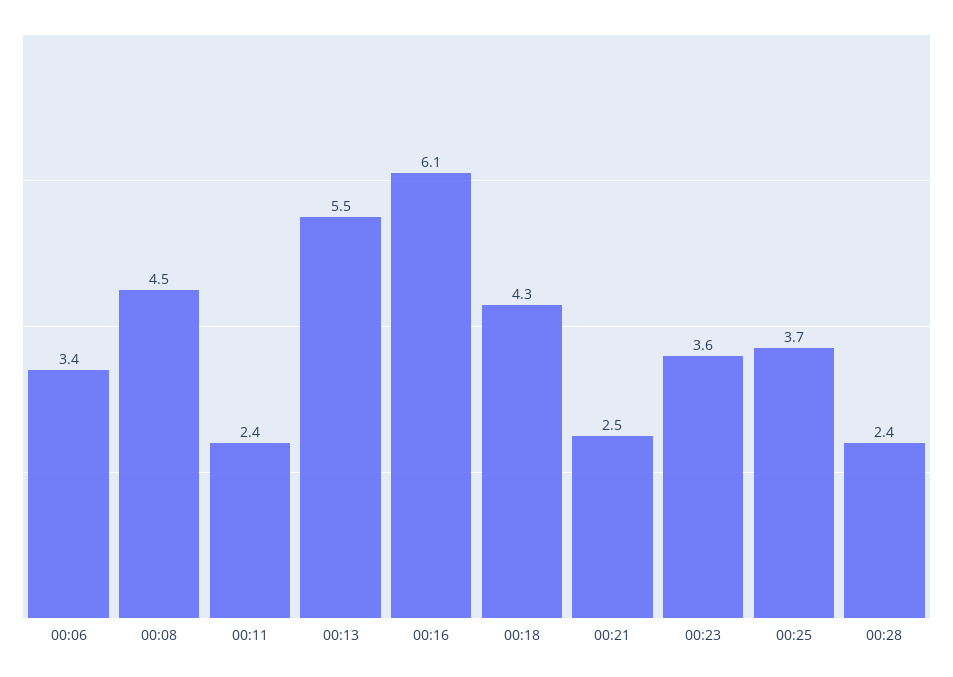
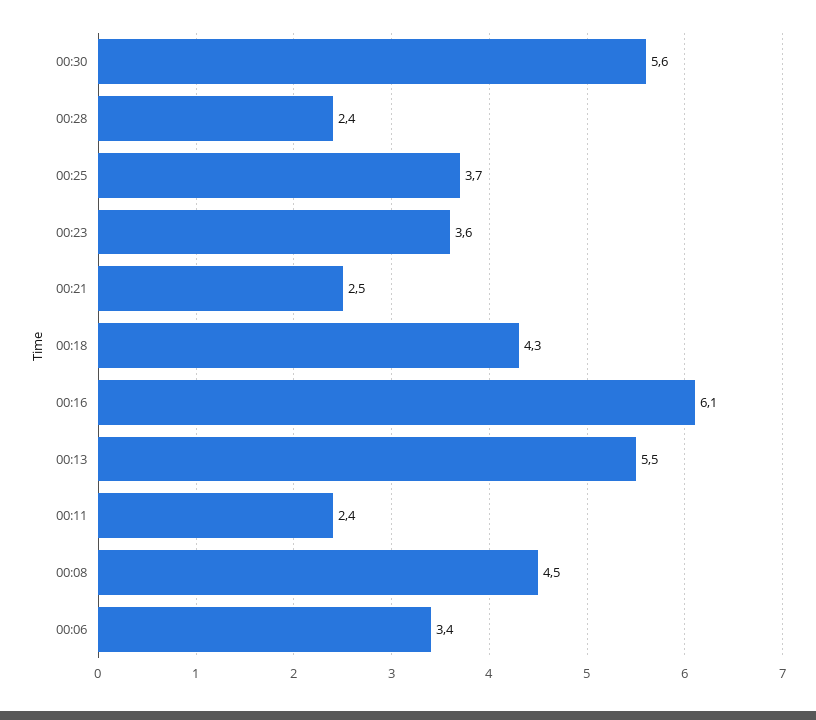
00:30: none -> 5.6

